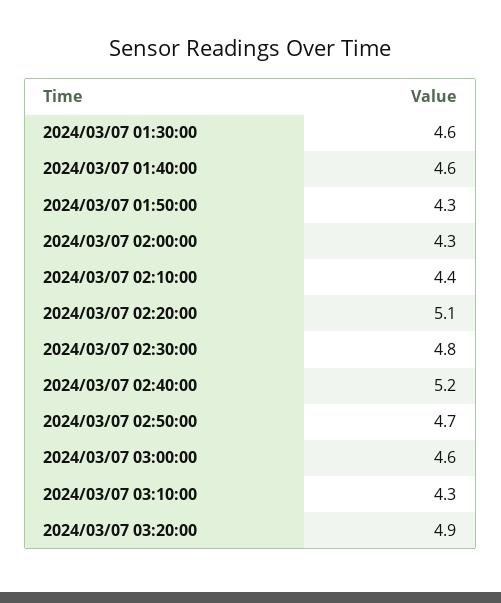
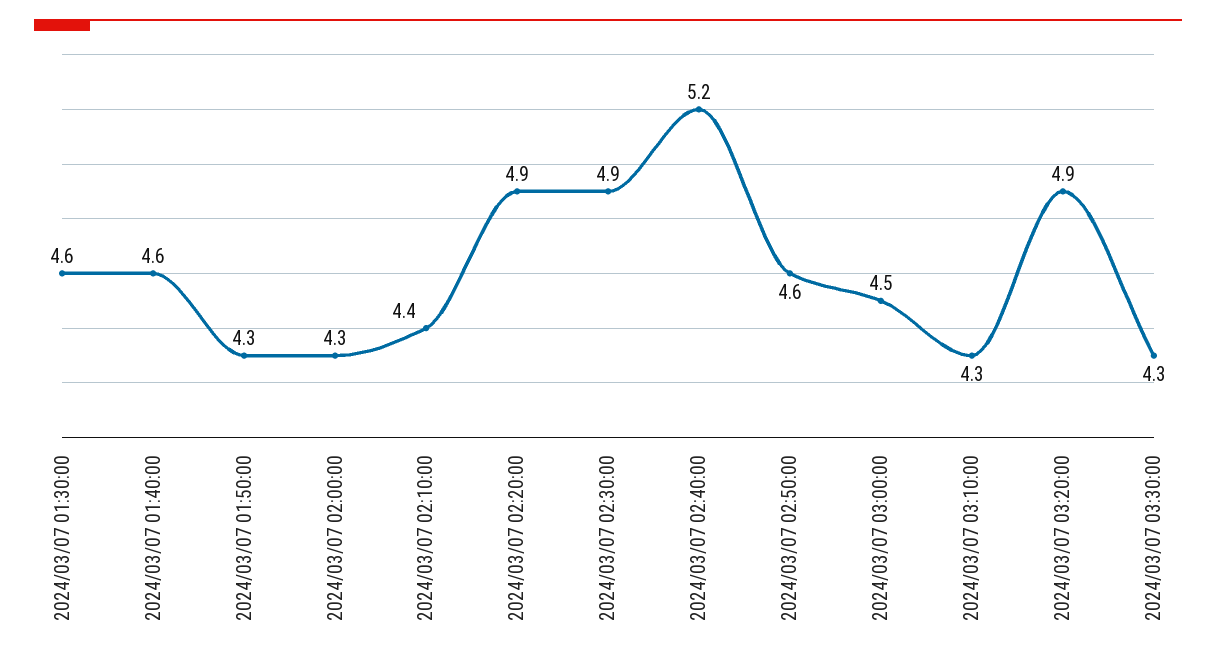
2024/03/07 02:20:00: 5.1 -> 4.9
2024/03/07 02:30:00: 4.8 -> 4.9
2024/03/07 02:50:00: 4.7 -> 4.6
2024/03/07 03:00:00: 4.6 -> 4.5
2024/03/07 03:30:00: none -> 4.3

